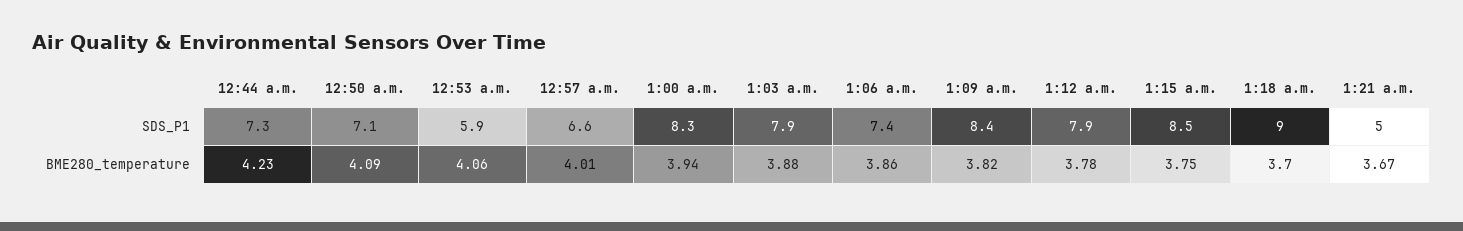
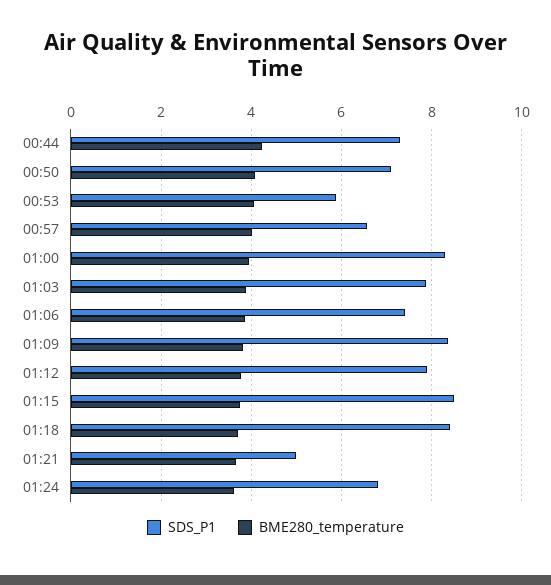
SDS_P1, 1:18 a.m.: 9 -> 8.4
SDS_P1, 01:24: none -> 6.8
BME280_temperature, 01:24: none -> 3.6

